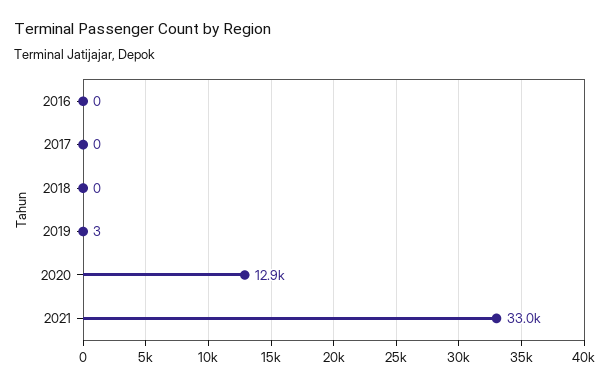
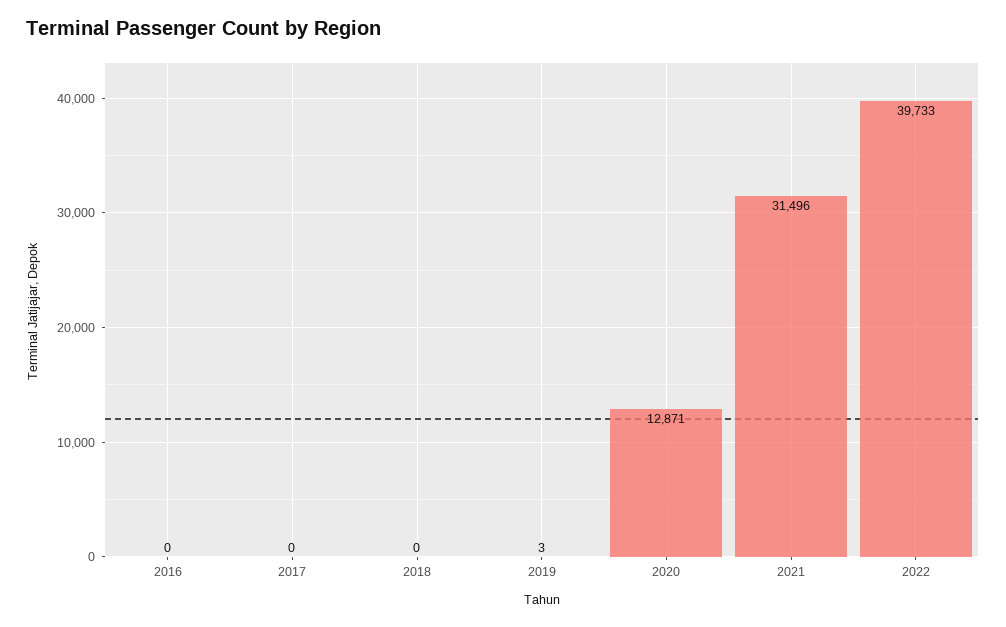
2021: 33000 -> 31496
2022: none -> 39733

